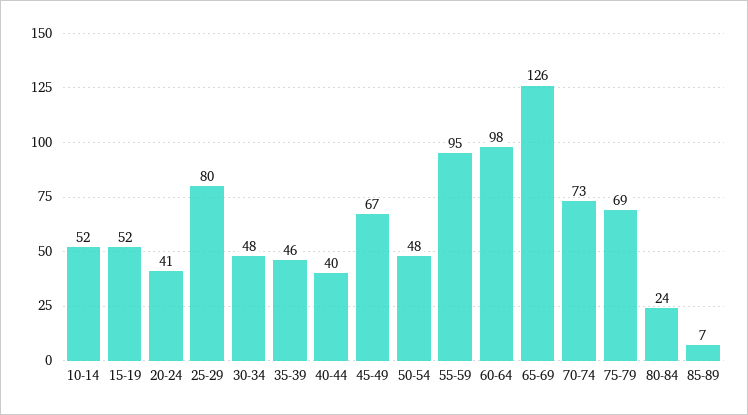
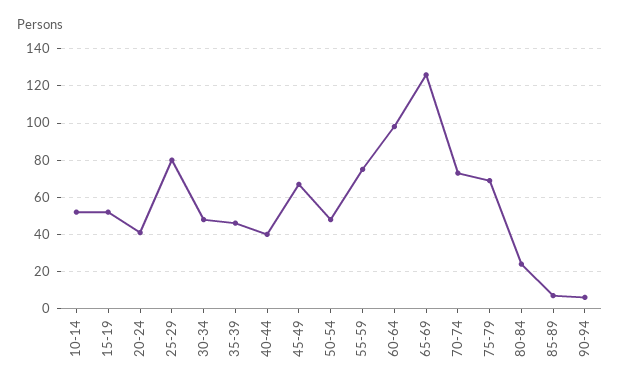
55-59: 95 -> 75
90-94: none -> 5

